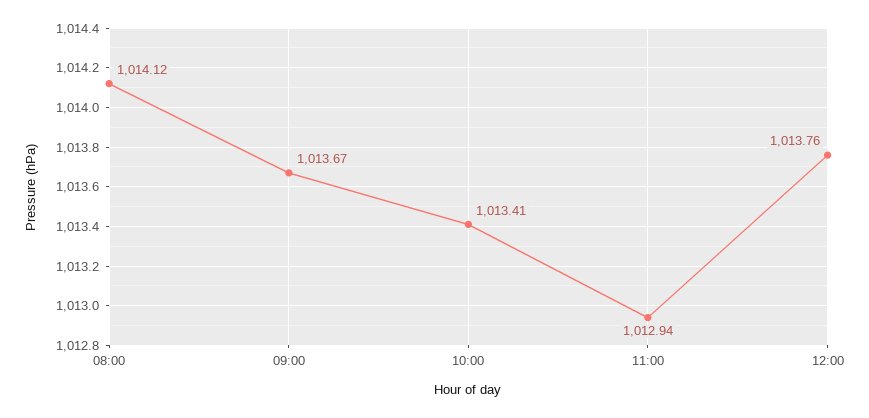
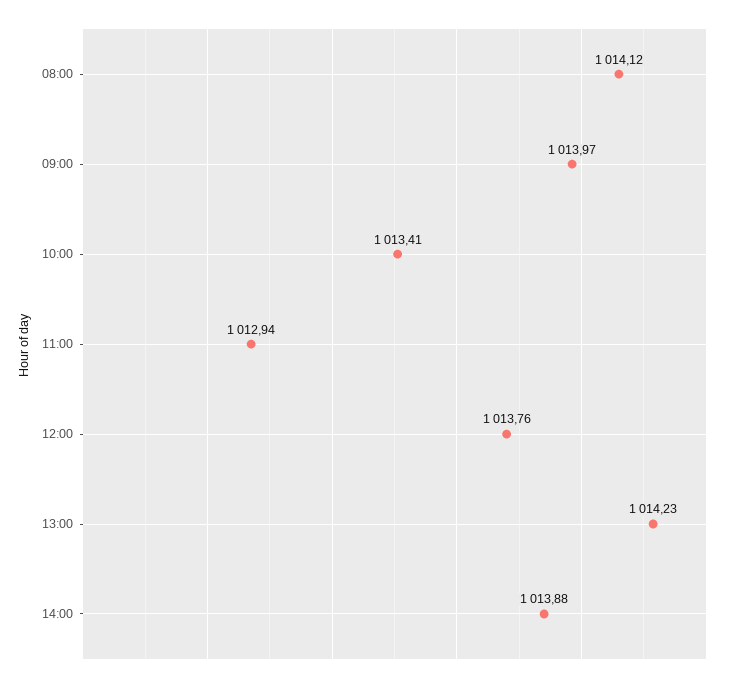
09:00: 1013.67 -> 1013.97
13:00: none -> 1014.23
14:00: none -> 1013.88

